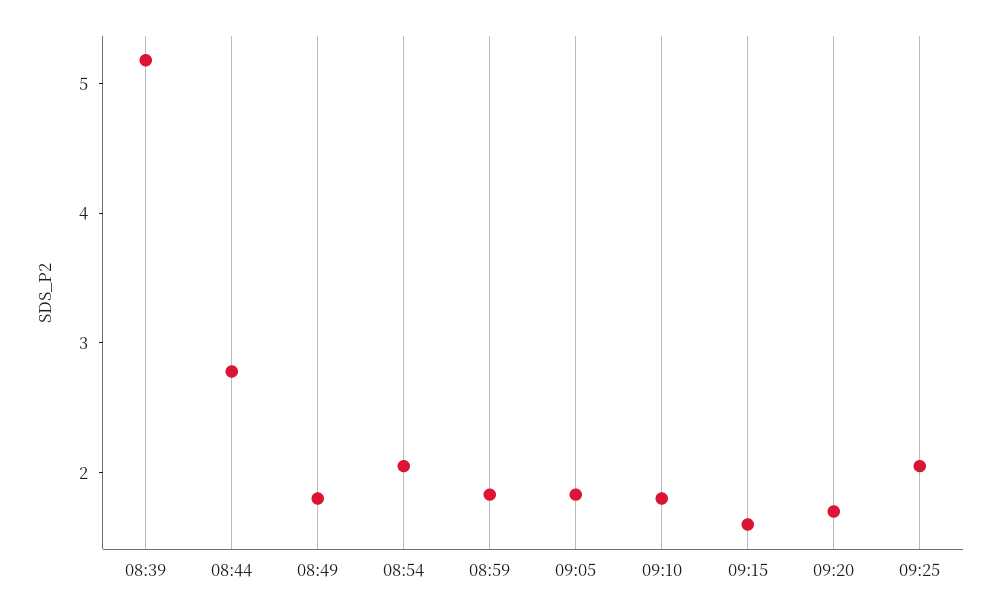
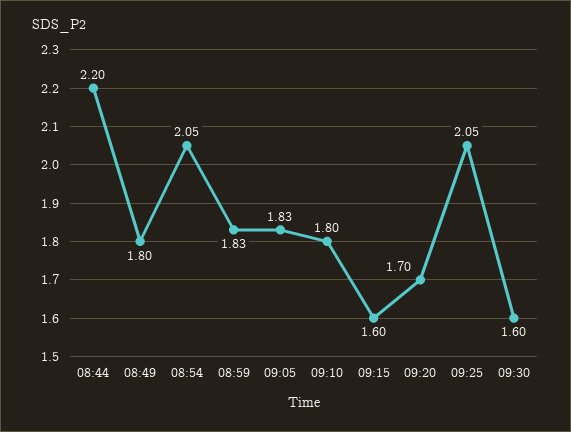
08:39: 5.2 -> none
08:44: 2.8 -> 2.2
09:30: none -> 1.6

